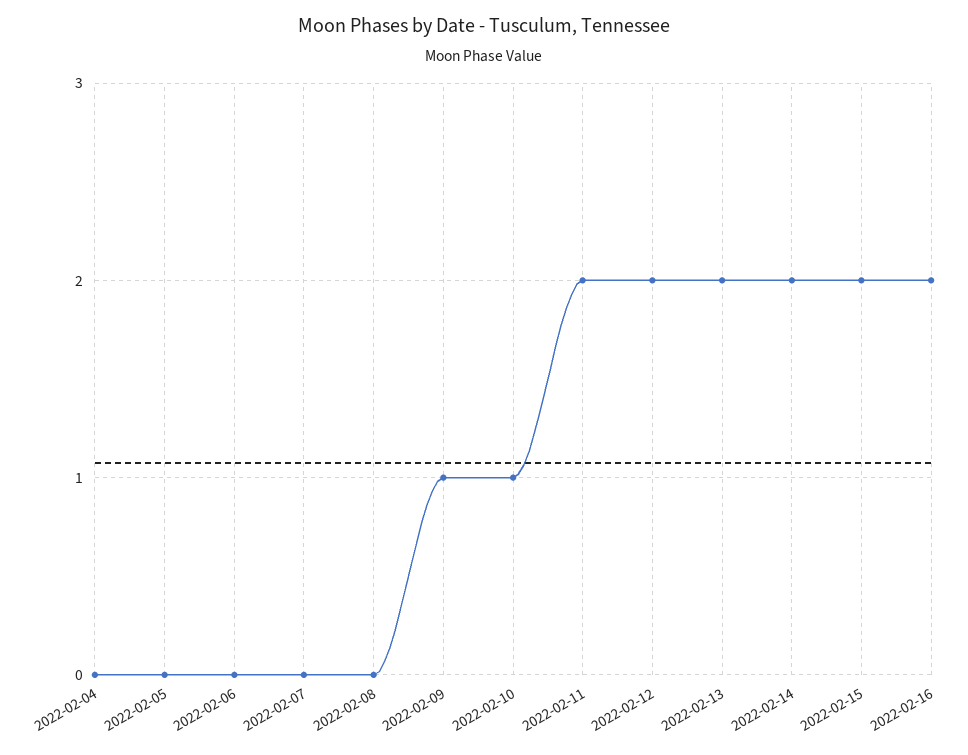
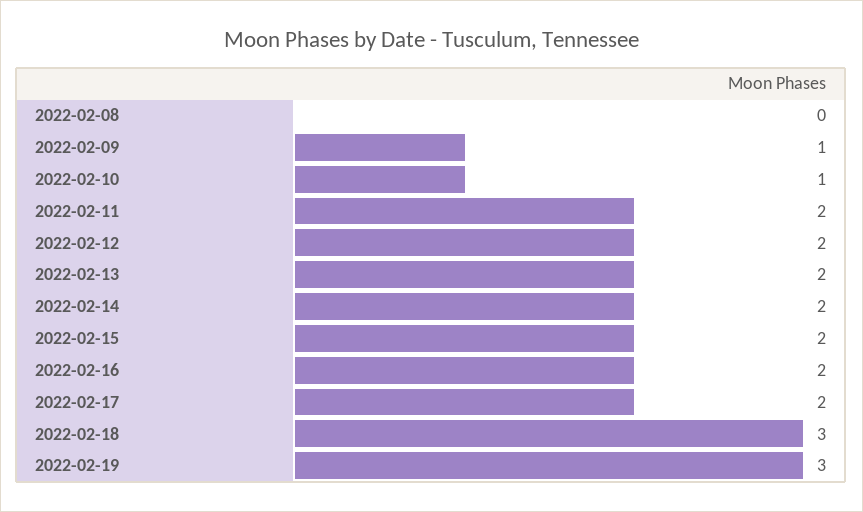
2022-02-04: 0 -> none
2022-02-05: 0 -> none
2022-02-06: 0 -> none
2022-02-07: 0 -> none
2022-02-17: none -> 2
2022-02-18: none -> 3
2022-02-19: none -> 3

